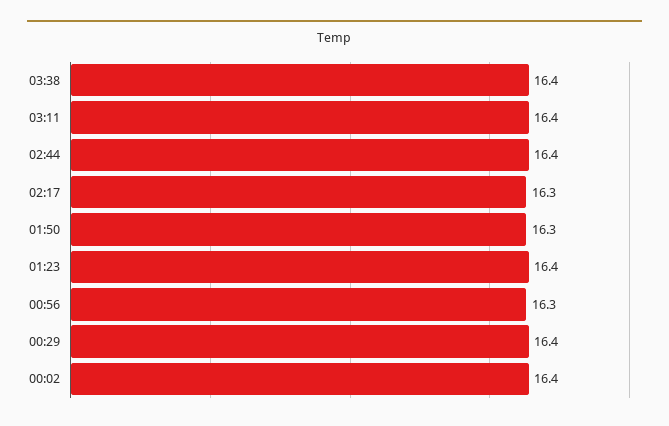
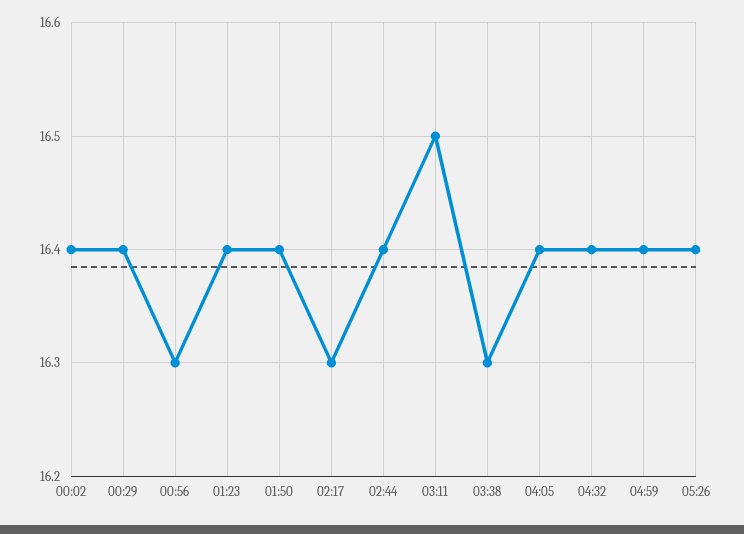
03:38: 16.4 -> 16.3
03:11: 16.4 -> 16.5
01:50: 16.3 -> 16.4
04:05: none -> 16.4
04:32: none -> 16.4
04:59: none -> 16.4
05:26: none -> 16.4

